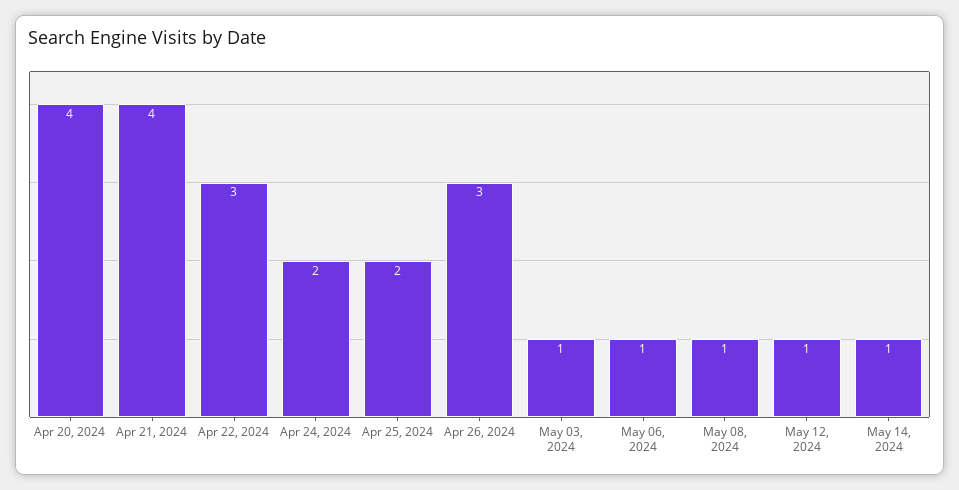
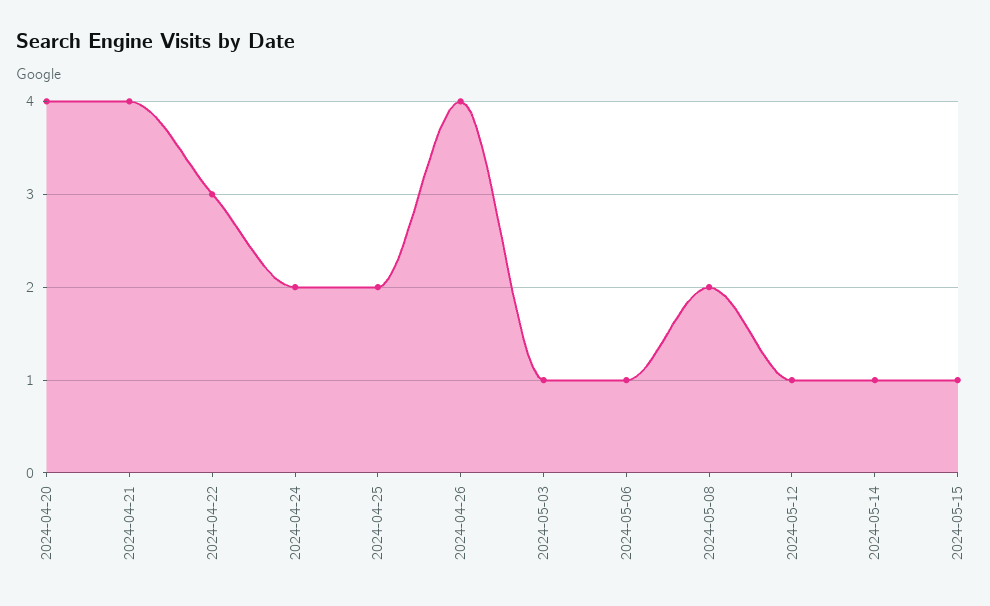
Apr 26, 2024: 3 -> 4
May 08, 2024: 1 -> 2
2024-05-15: none -> 1

